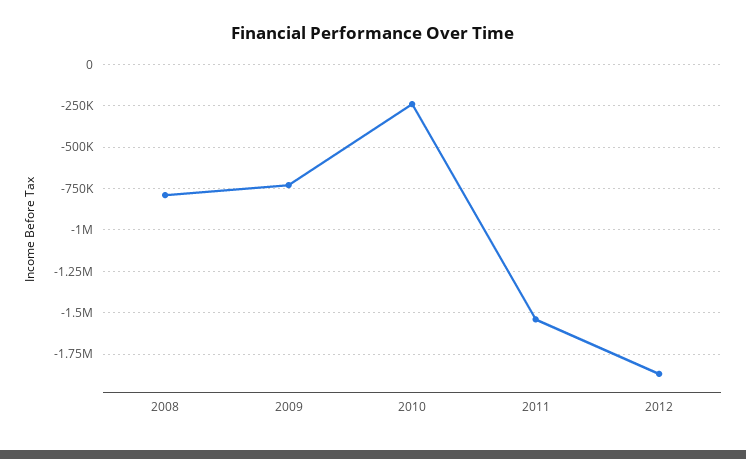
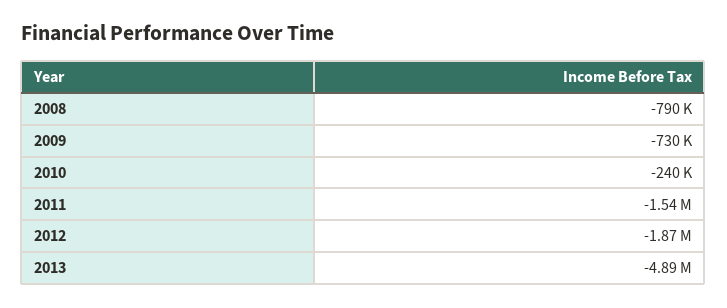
2013: none -> -4890000

